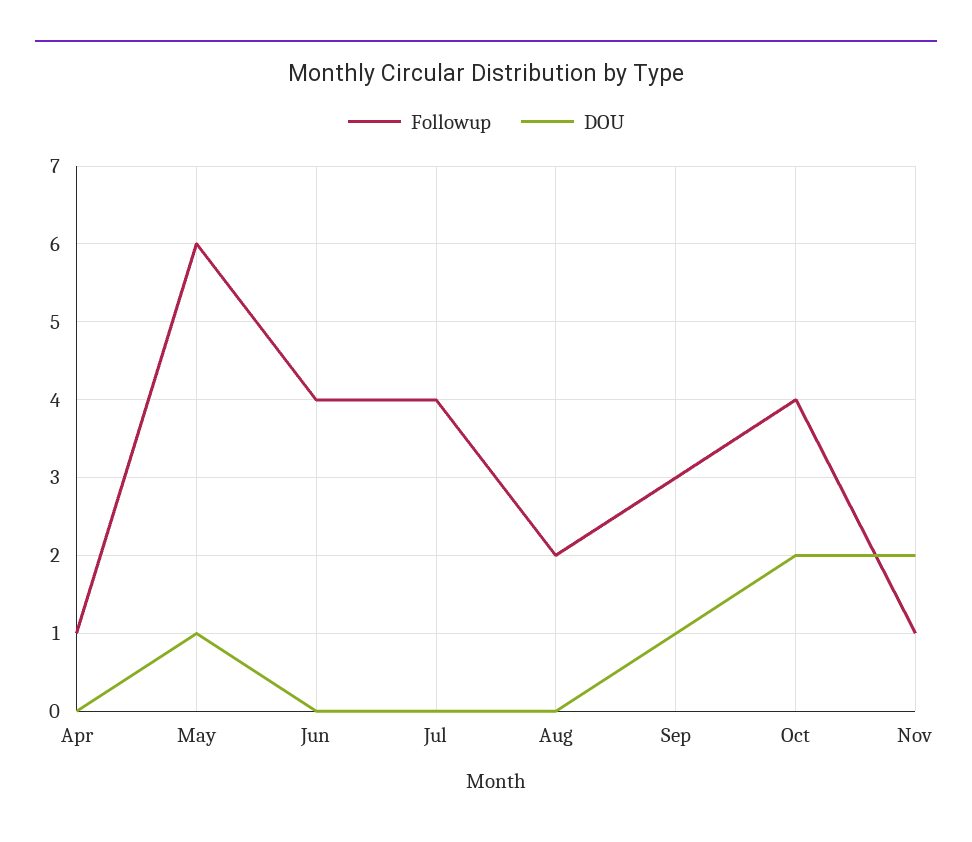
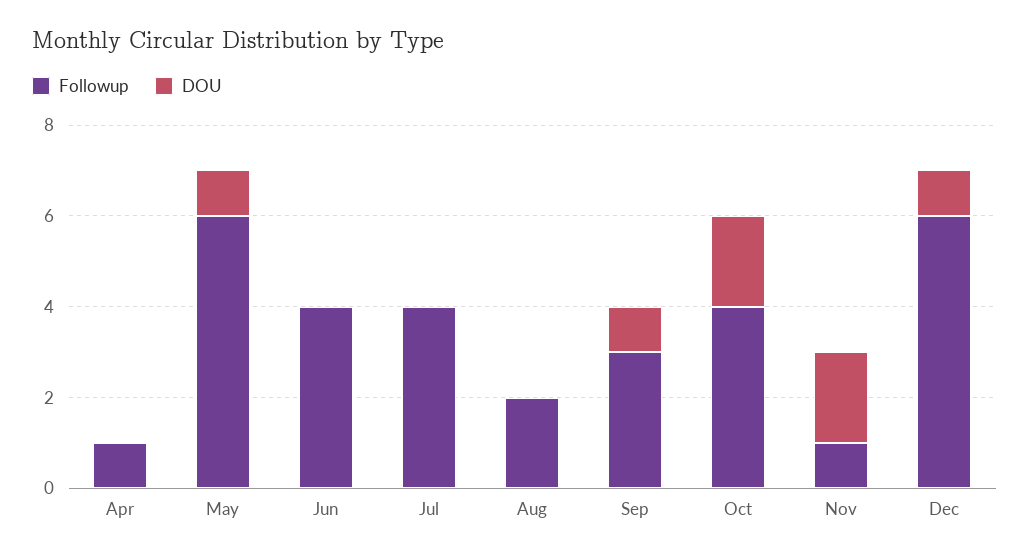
Followup, Dec: none -> 6
DOU, Dec: none -> 1

